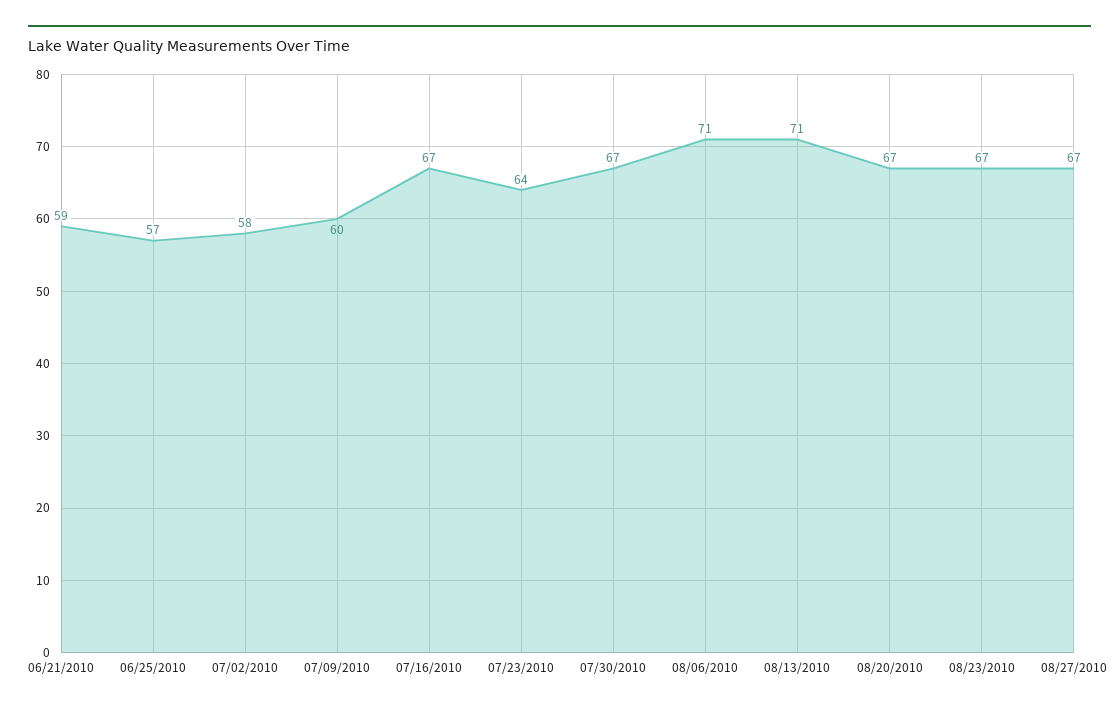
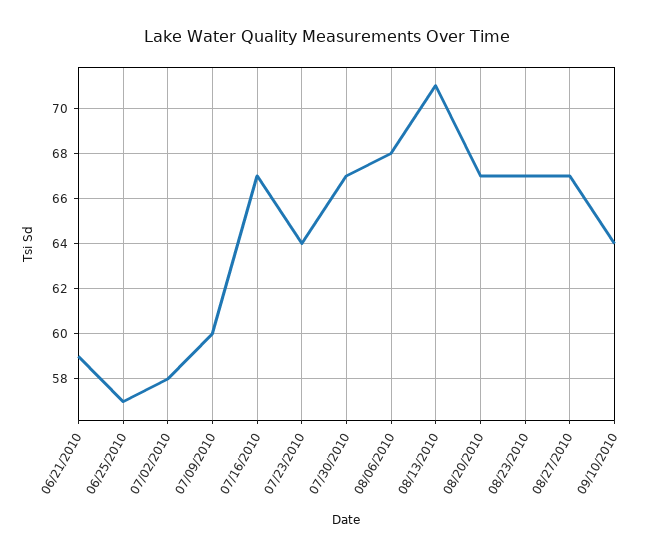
08/06/2010: 71 -> 68
09/10/2010: none -> 64

